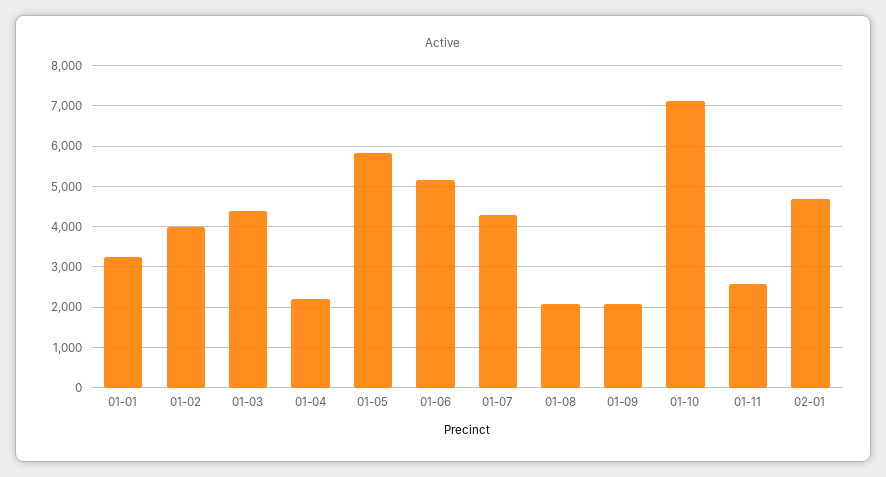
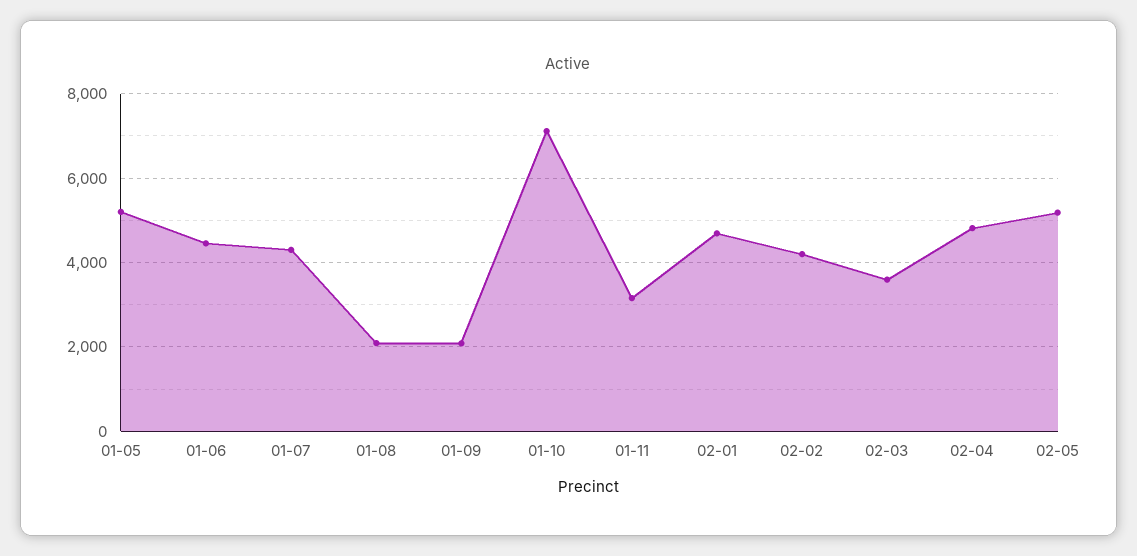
01-01: 3200 -> none
01-02: 4000 -> none
01-03: 4400 -> none
01-04: 2200 -> none
01-05: 5800 -> 5200
01-06: 5200 -> 4400
01-11: 2600 -> 3200
02-02: none -> 4200
02-03: none -> 3600
02-04: none -> 4800
02-05: none -> 5200

